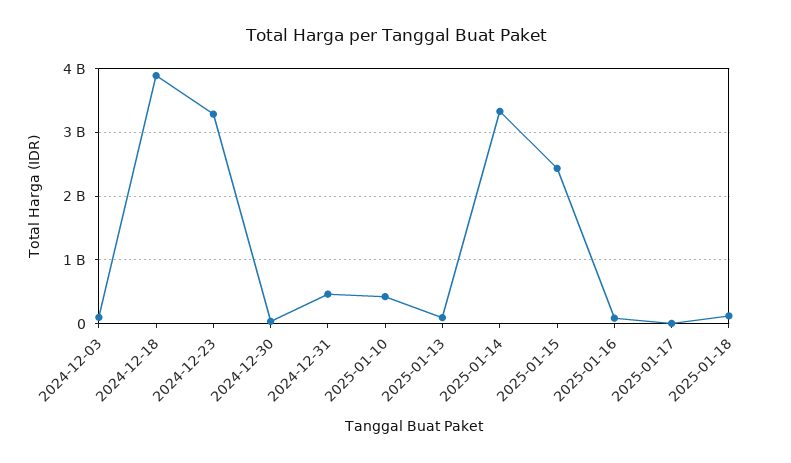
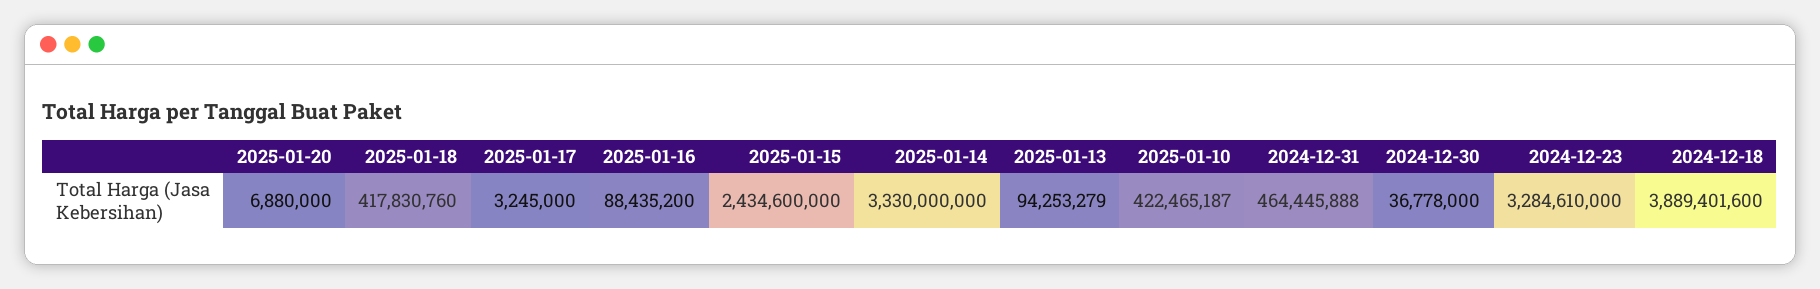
2024-12-03: 100000000 -> none
2025-01-18: 100000000 -> 417830760
2025-01-20: none -> 6880000

